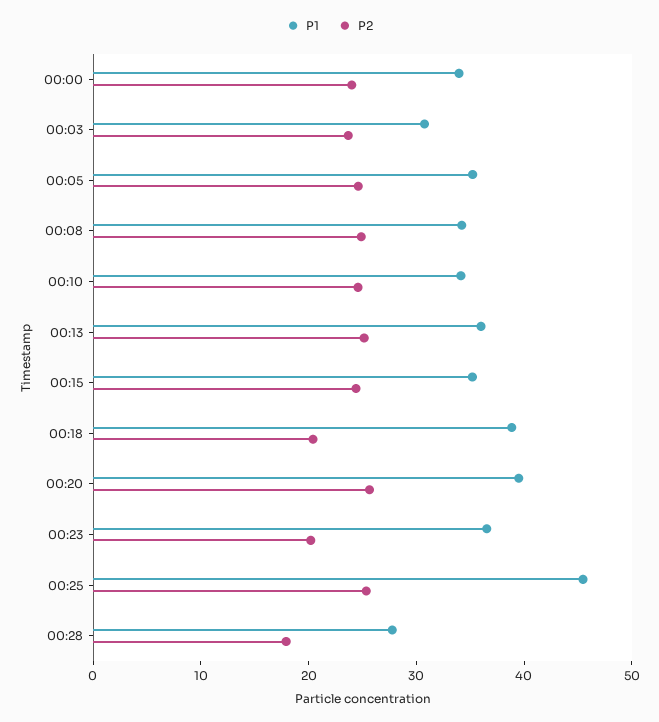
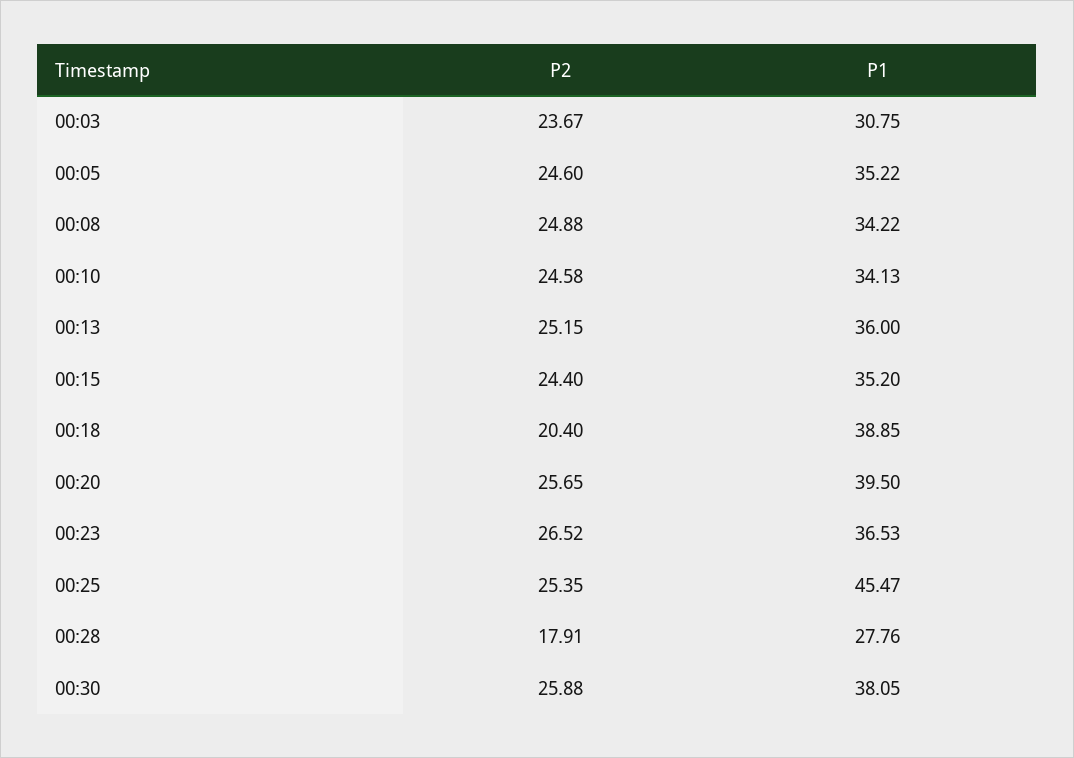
P1, 00:00: 34 -> none
P2, 00:00: 24 -> none
P2, 00:23: 20 -> 26.52
P2, 00:30: none -> 25.88
P1, 00:30: none -> 38.05

